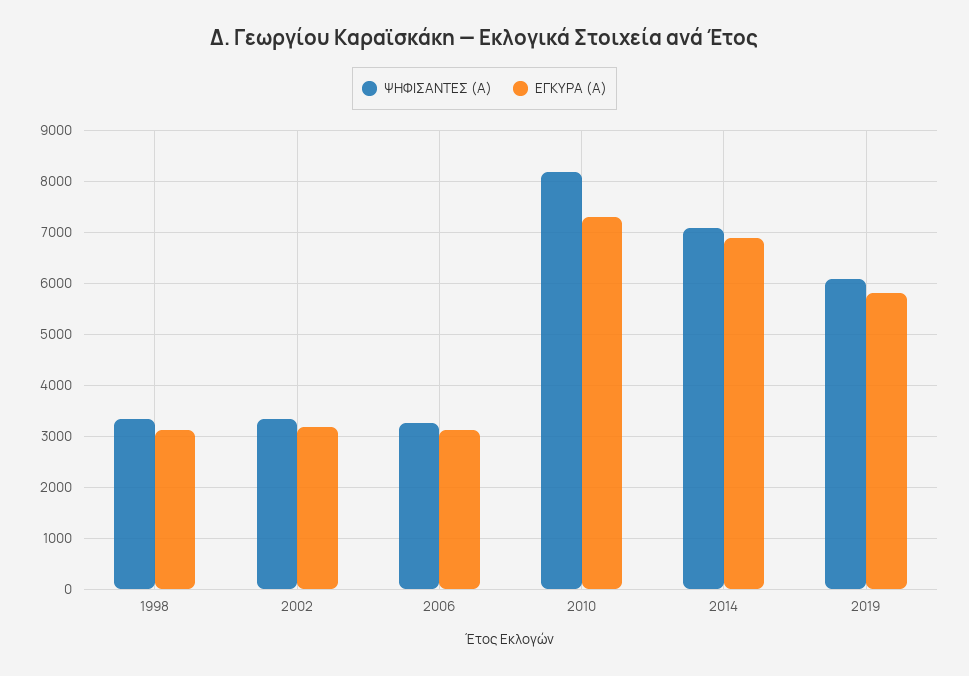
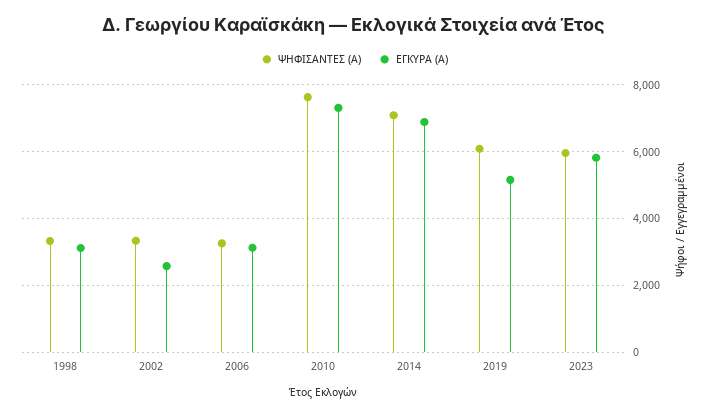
ΕΓΚΥΡΑ (Α), 2002: 3200 -> 2600
ΨΗΦΙΣΑΝΤΕΣ (Α), 2010: 8200 -> 7600
ΕΓΚΥΡΑ (Α), 2019: 5800 -> 5200
ΨΗΦΙΣΑΝΤΕΣ (Α), 2023: none -> 6000
ΕΓΚΥΡΑ (Α), 2023: none -> 5800

